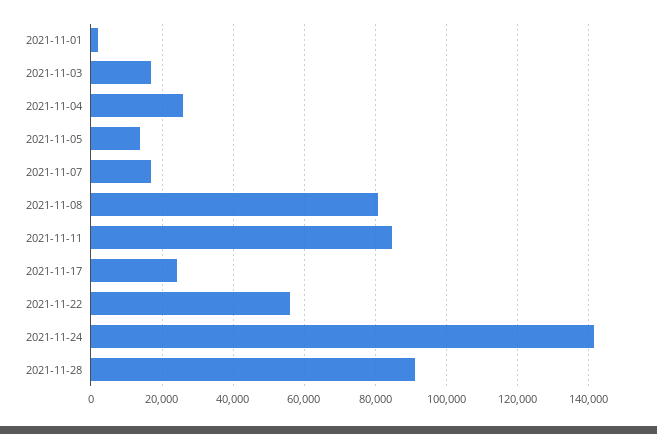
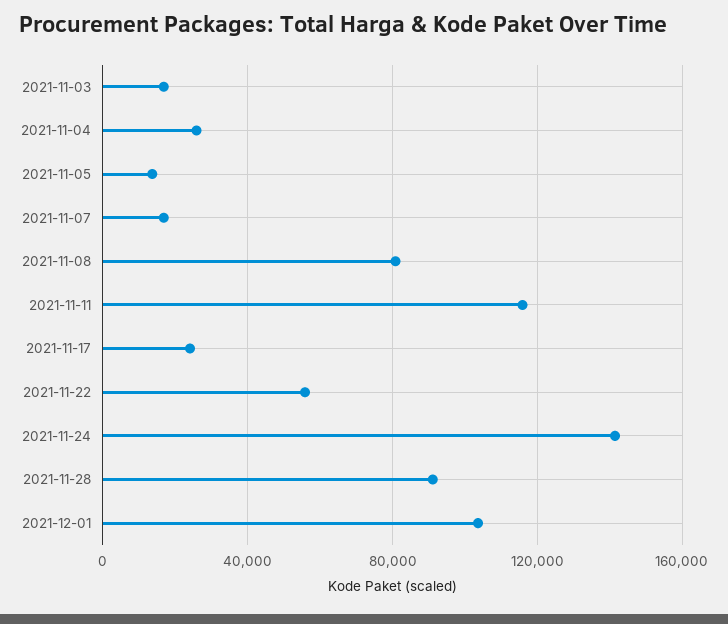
2021-11-01: 2000 -> none
2021-11-11: 84000 -> 115000
2021-12-01: none -> 105000

